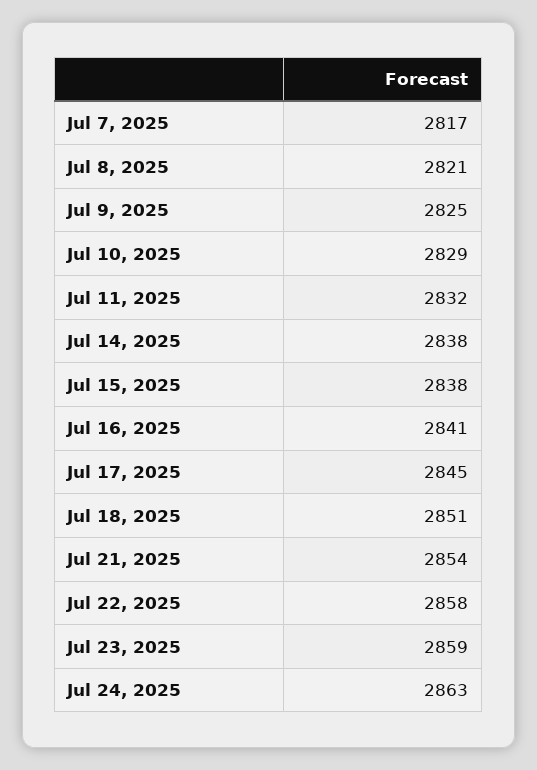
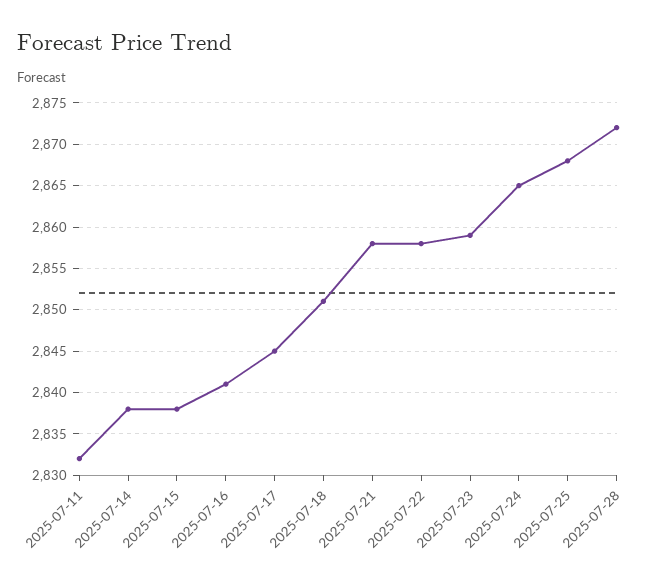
Jul 7, 2025: 2817 -> none
Jul 8, 2025: 2821 -> none
Jul 9, 2025: 2825 -> none
Jul 10, 2025: 2829 -> none
Jul 21, 2025: 2854 -> 2858
Jul 24, 2025: 2863 -> 2865
2025-07-25: none -> 2868
2025-07-28: none -> 2872

